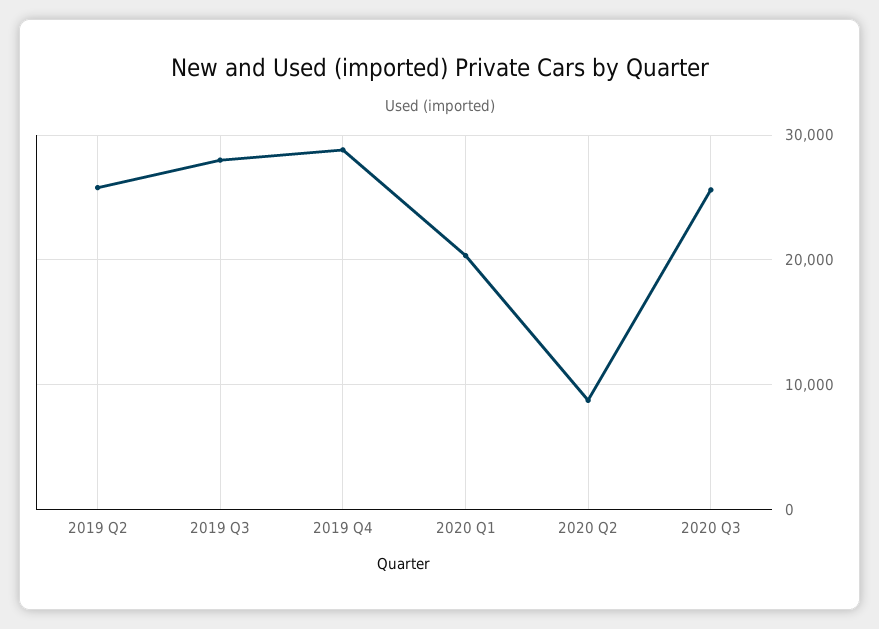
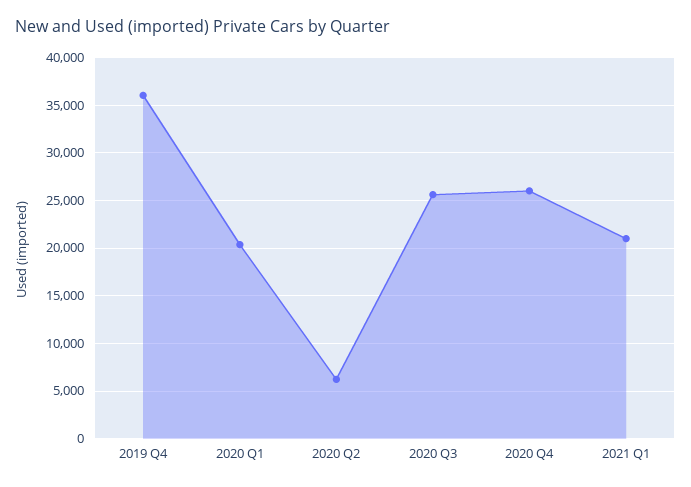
2019 Q2: 26000 -> none
2019 Q3: 28000 -> none
2019 Q4: 29000 -> 36000
2020 Q2: 9000 -> 6000
2020 Q4: none -> 26000
2021 Q1: none -> 21000

